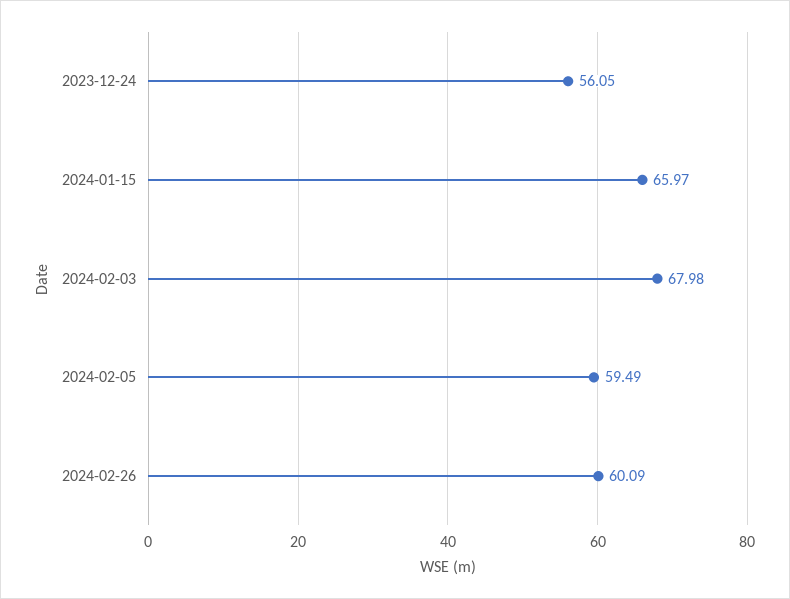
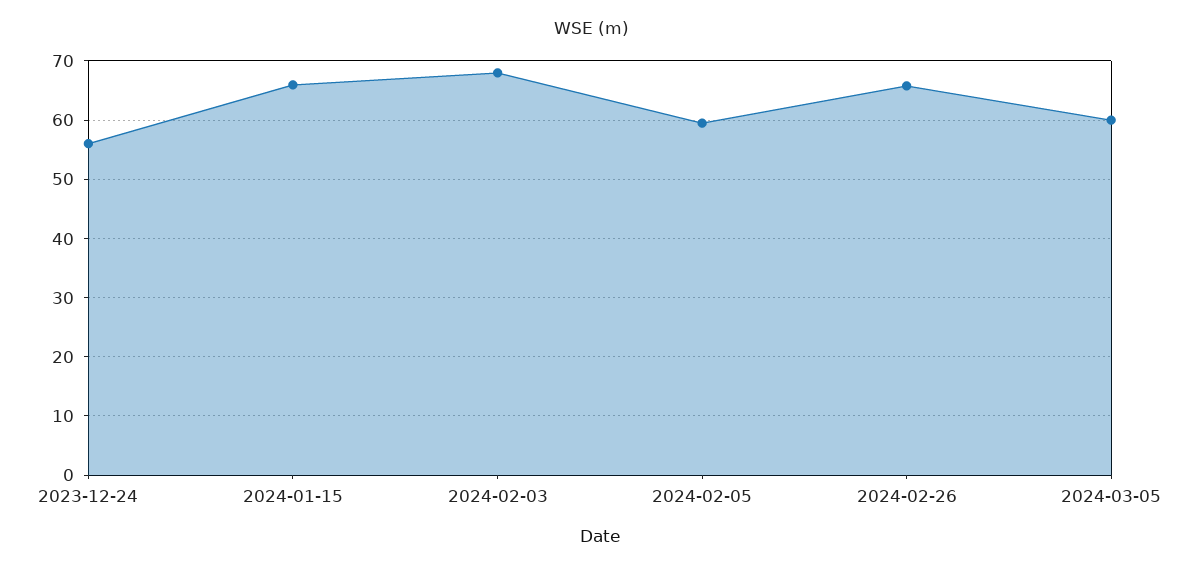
2024-02-26: 60.09 -> 66
2024-03-05: none -> 60

